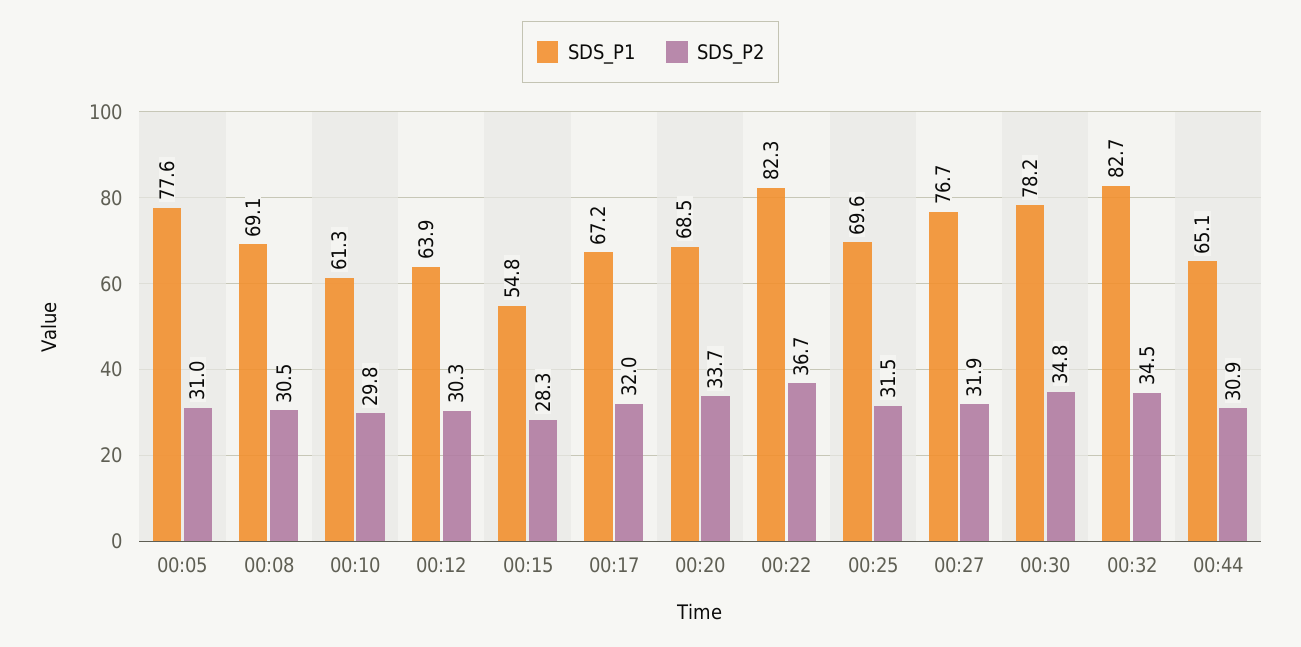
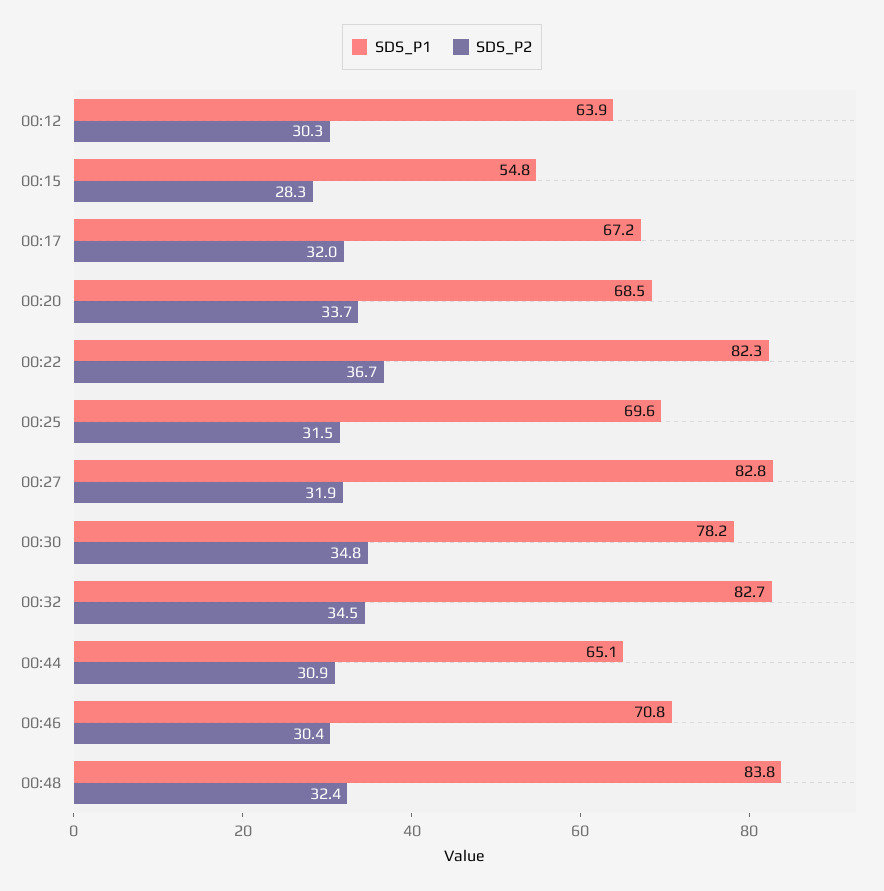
SDS_P1, 00:05: 77.6 -> none
SDS_P2, 00:05: 31 -> none
SDS_P1, 00:08: 69.1 -> none
SDS_P2, 00:08: 30.5 -> none
SDS_P1, 00:10: 61.3 -> none
SDS_P2, 00:10: 29.8 -> none
SDS_P1, 00:27: 76.7 -> 82.8
SDS_P1, 00:46: none -> 70.8
SDS_P2, 00:46: none -> 30.4
SDS_P1, 00:48: none -> 83.8
SDS_P2, 00:48: none -> 32.4

